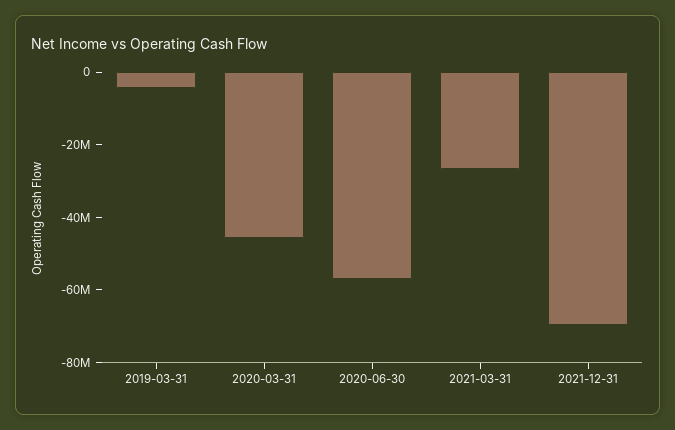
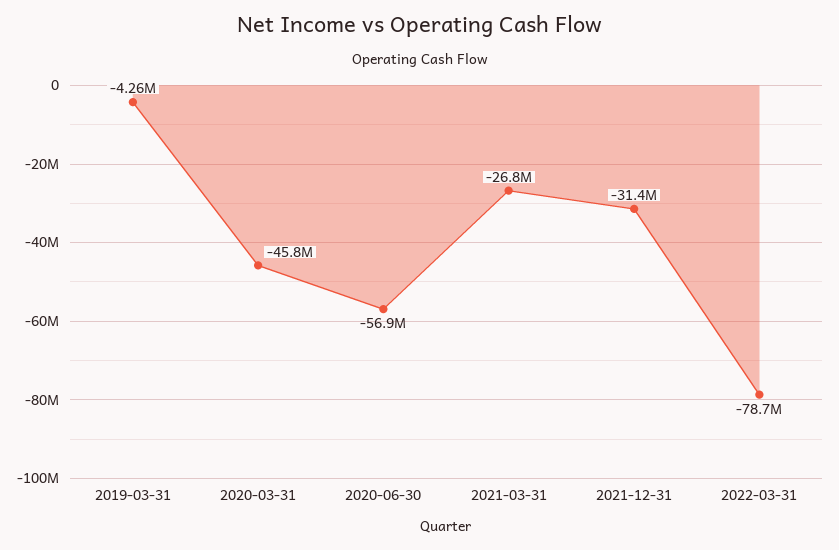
2021-12-31: -70000000 -> -31400000
2022-03-31: none -> -78700000

